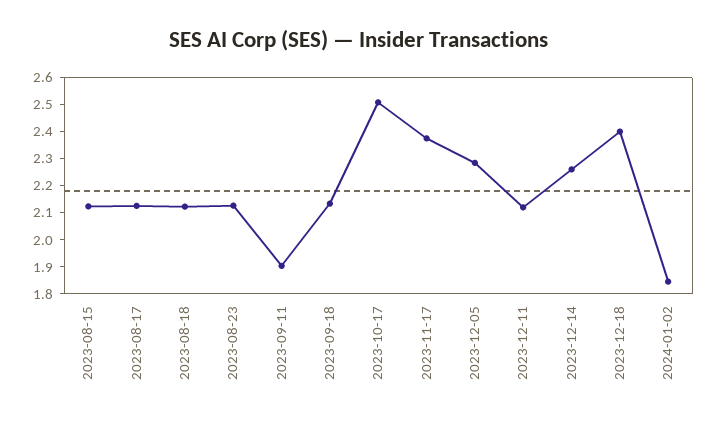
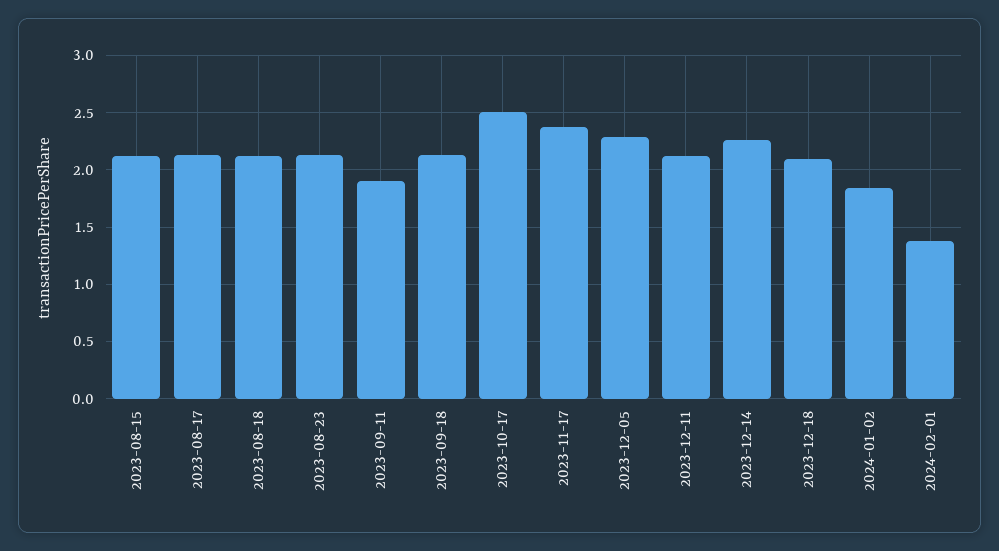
2023-12-18: 2.4 -> 2.1
2024-02-01: none -> 1.4

